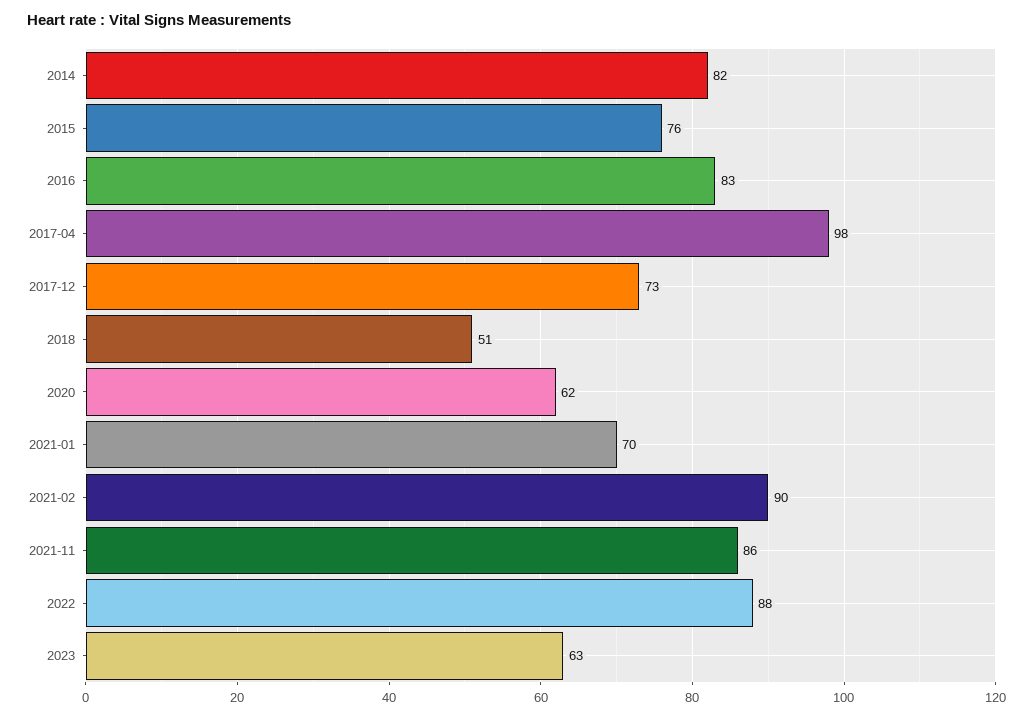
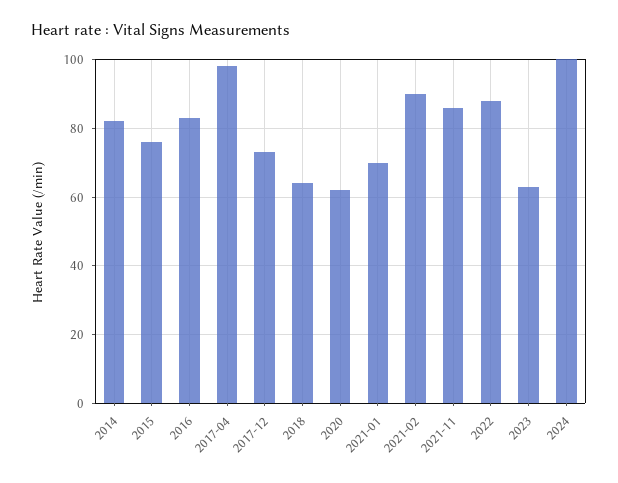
2018: 51 -> 65
2024: none -> 100

